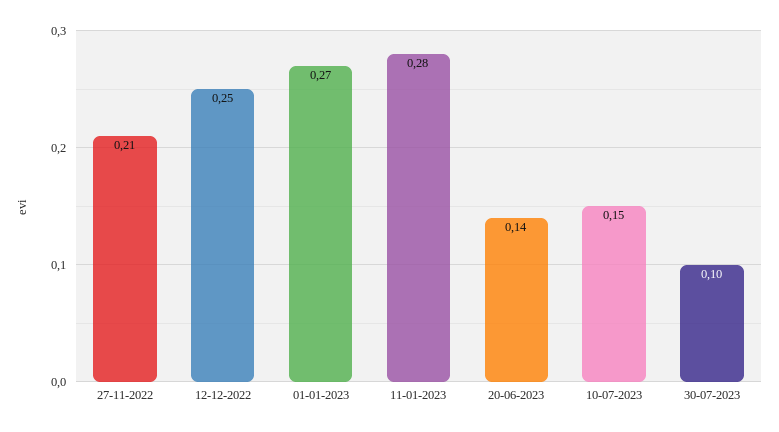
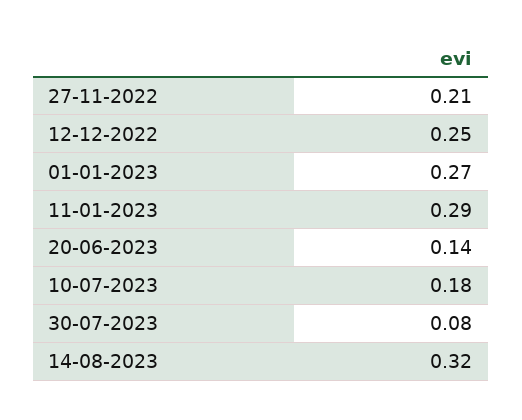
11-01-2023: 0.28 -> 0.29
10-07-2023: 0.15 -> 0.18
30-07-2023: 0.1 -> 0.08
14-08-2023: none -> 0.32

